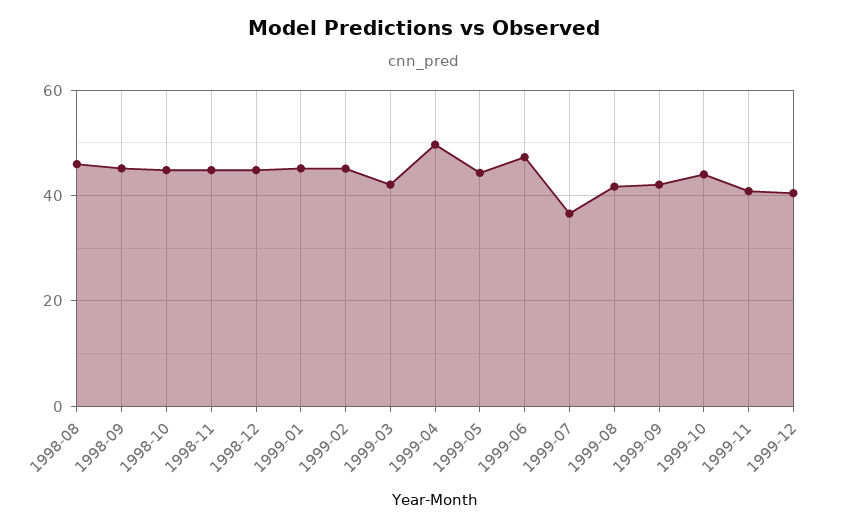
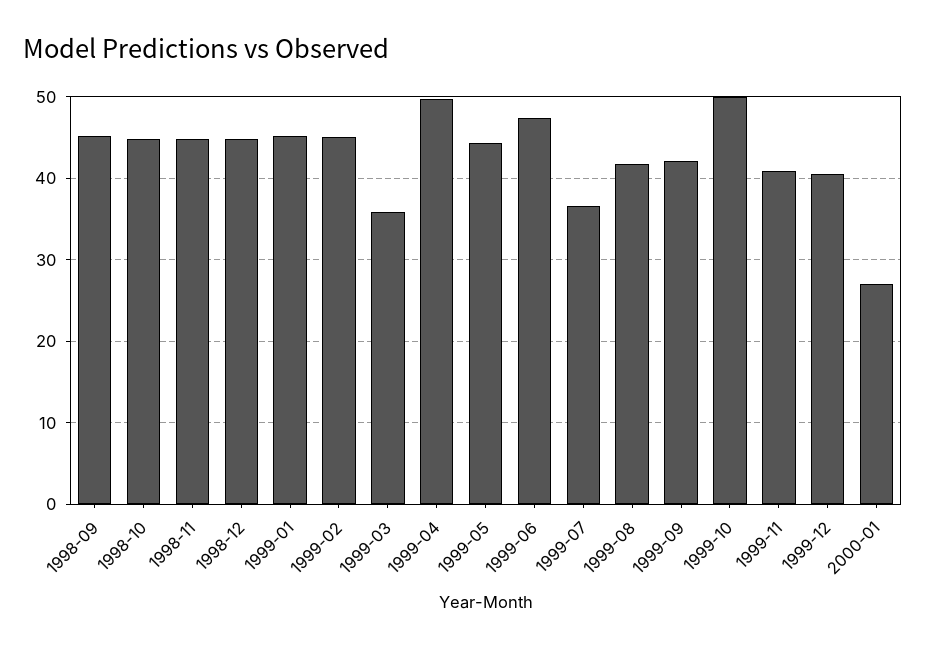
1998-08: 46 -> none
1999-03: 42 -> 36
1999-10: 44 -> 50
2000-01: none -> 27

